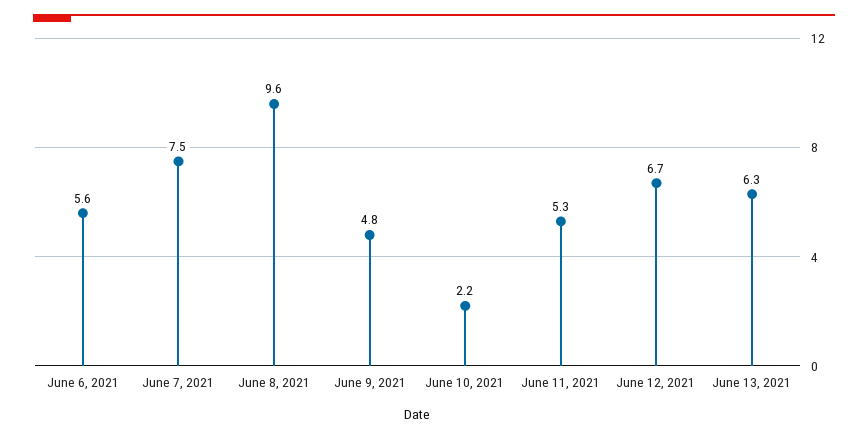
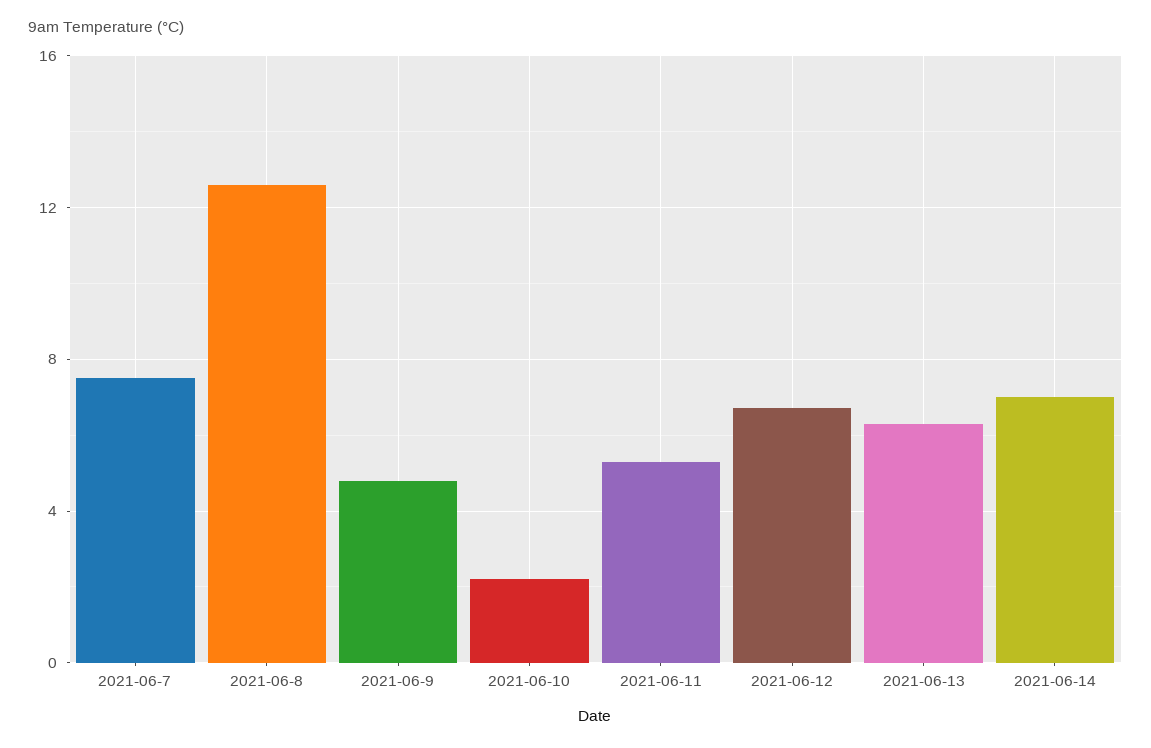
June 6, 2021: 5.6 -> none
June 8, 2021: 9.6 -> 12.5
2021-06-14: none -> 7

